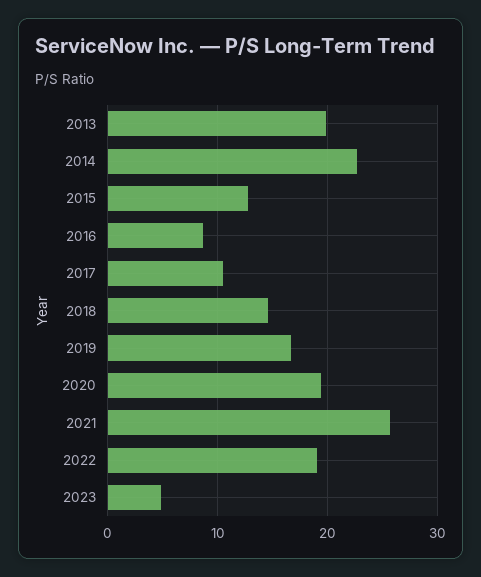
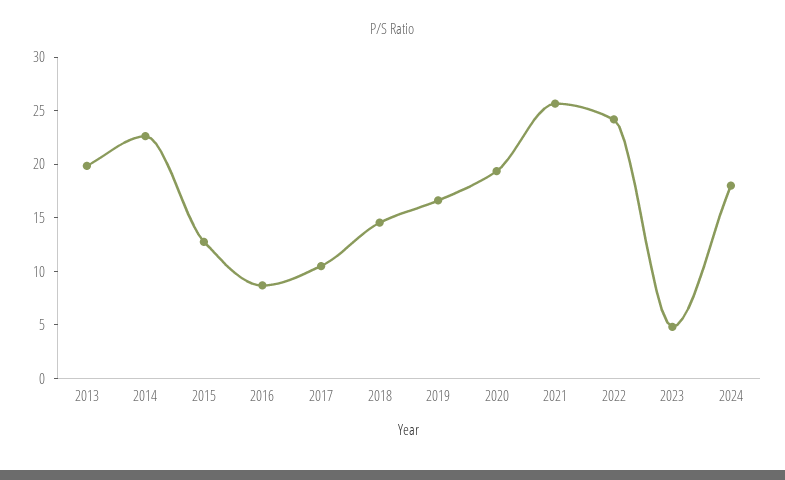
2022: 19 -> 24
2024: none -> 18

